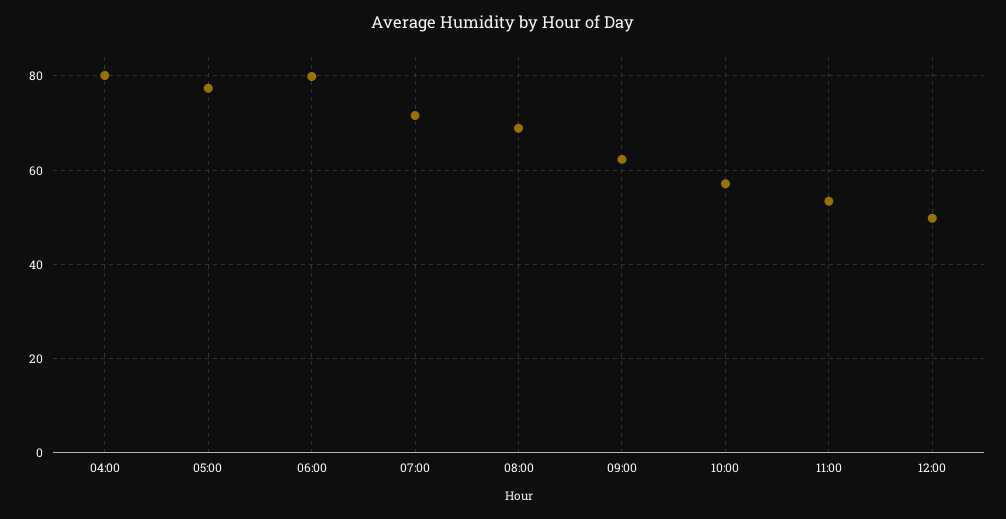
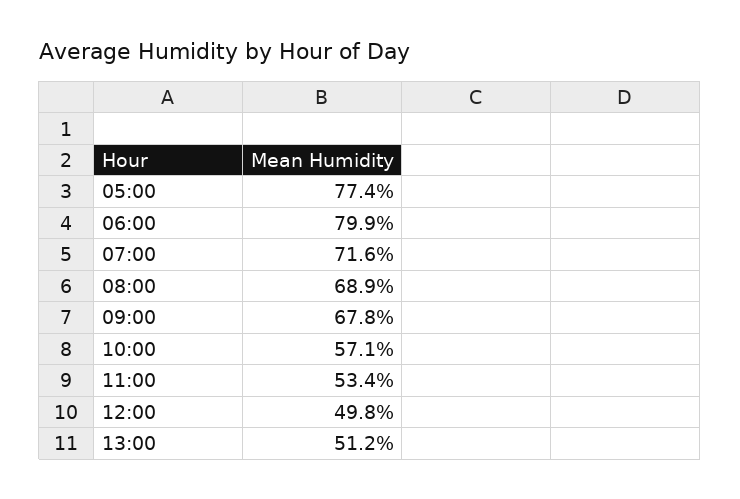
04:00: 80 -> none
09:00: 62 -> 67.8
13:00: none -> 51.2

